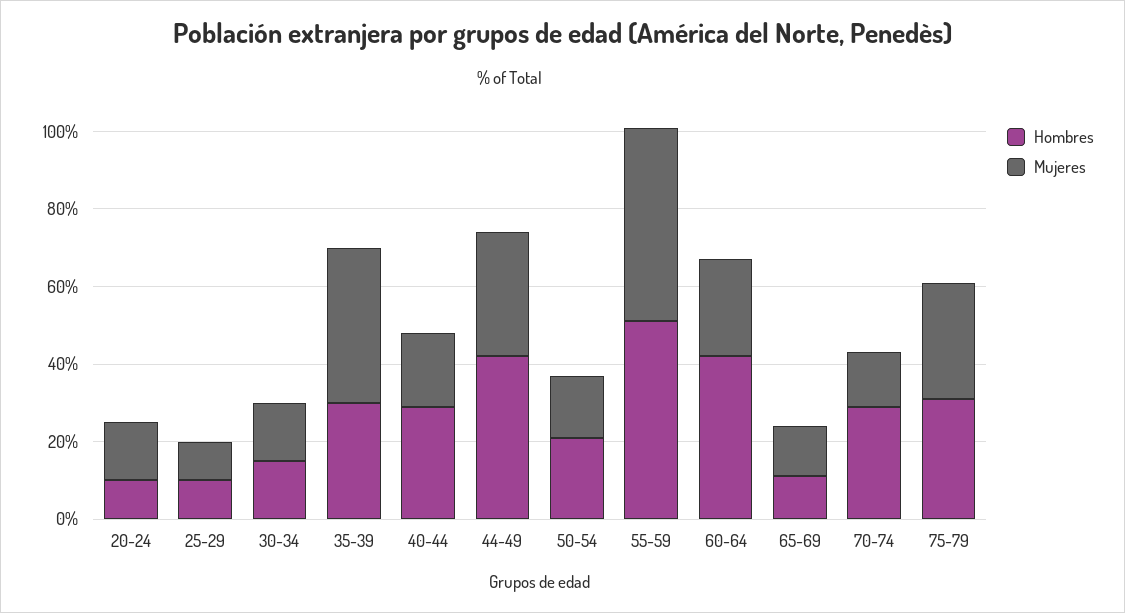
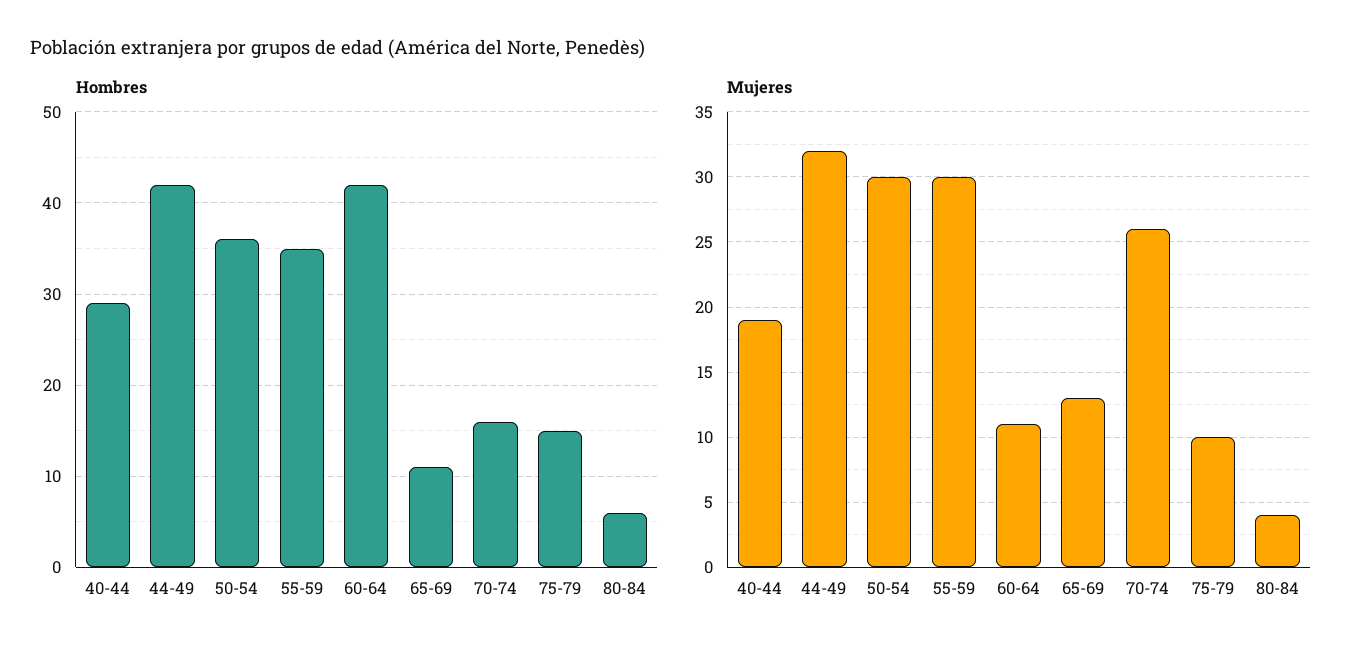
Hombres, 20-24: 10 -> none
Mujeres, 20-24: 15 -> none
Hombres, 25-29: 10 -> none
Mujeres, 25-29: 10 -> none
Hombres, 30-34: 15 -> none
Mujeres, 30-34: 15 -> none
Hombres, 35-39: 30 -> none
Mujeres, 35-39: 40 -> none
Hombres, 50-54: 20 -> 36
Mujeres, 50-54: 15 -> 30
Hombres, 55-59: 50 -> 35
Mujeres, 55-59: 50 -> 30
Mujeres, 60-64: 25 -> 11
Hombres, 70-74: 30 -> 16
Mujeres, 70-74: 15 -> 26
Hombres, 75-79: 30 -> 15
Mujeres, 75-79: 30 -> 10
Hombres, 80-84: none -> 6
Mujeres, 80-84: none -> 4

